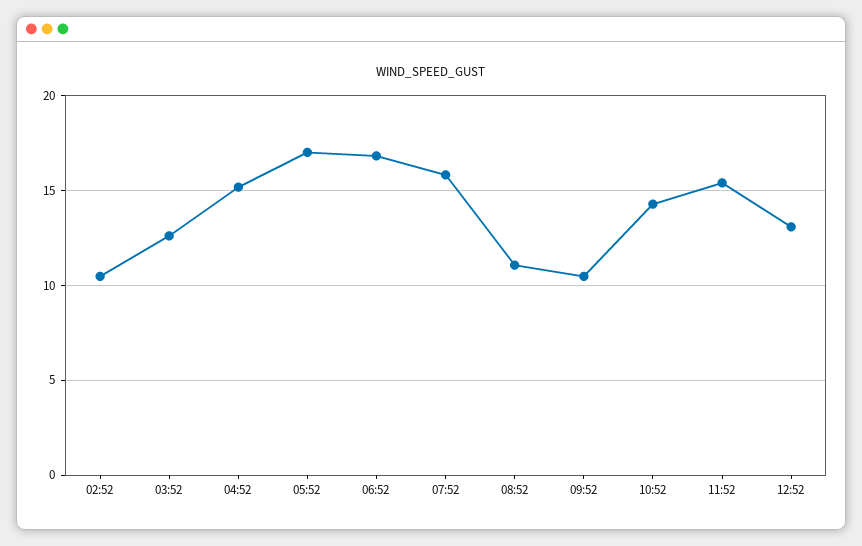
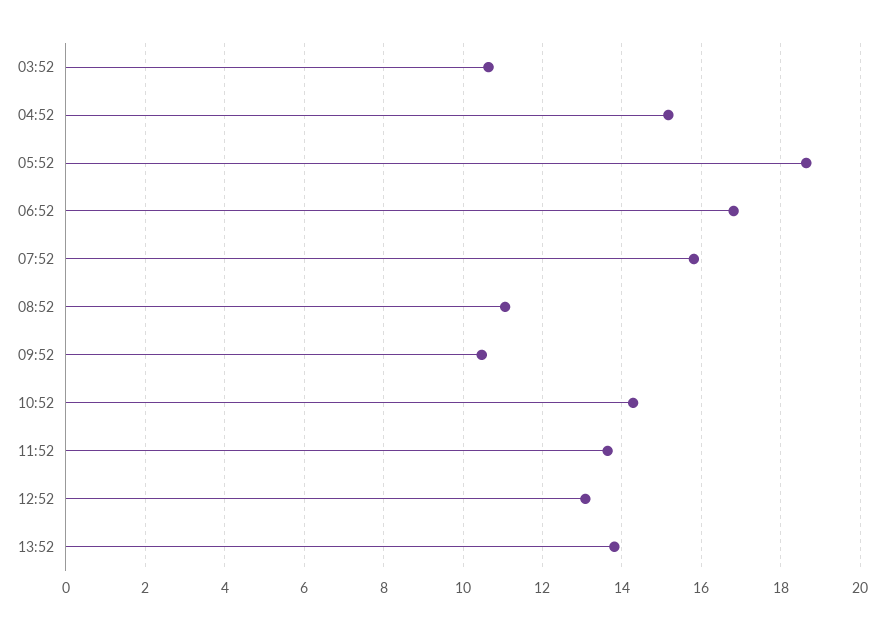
02:52: 10.5 -> none
03:52: 12.5 -> 10.6
05:52: 17 -> 18.6
11:52: 15.5 -> 13.6
13:52: none -> 13.8

